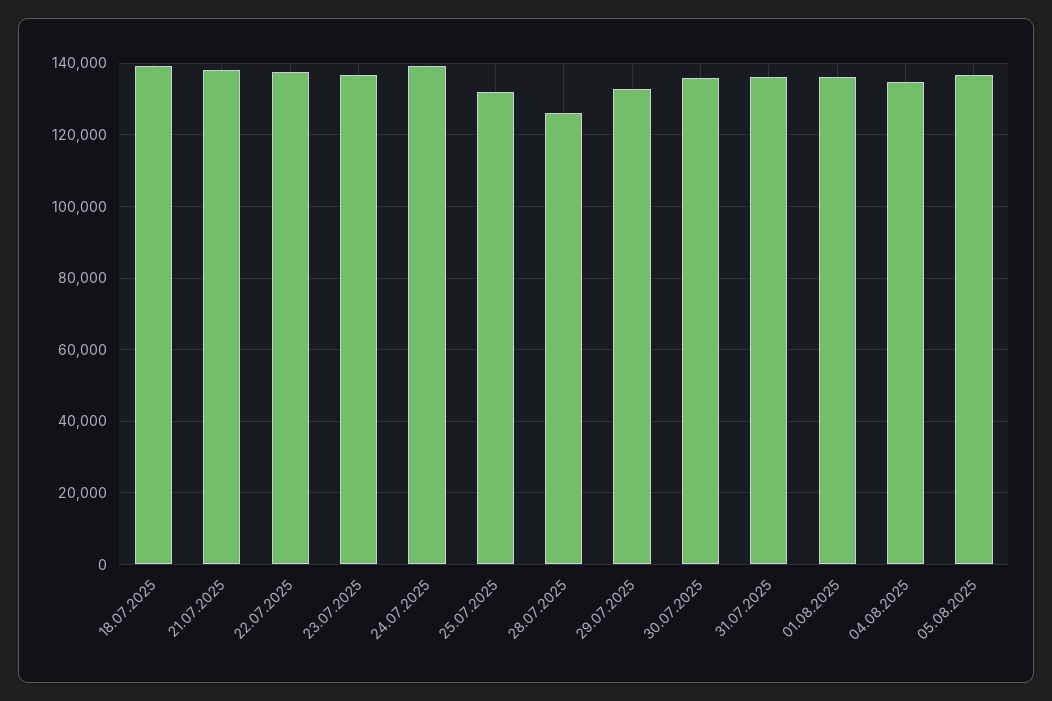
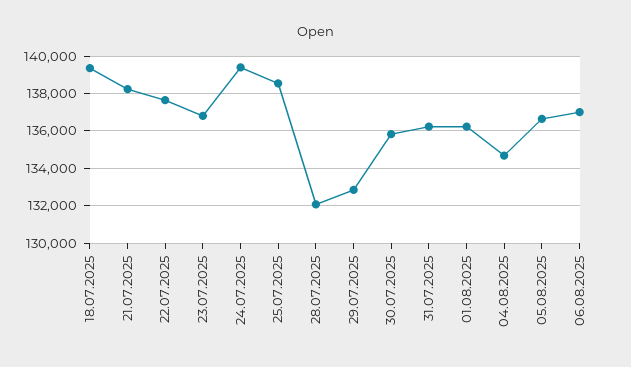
25.07.2025: 132000 -> 138500
28.07.2025: 126000 -> 132000
06.08.2025: none -> 137000

